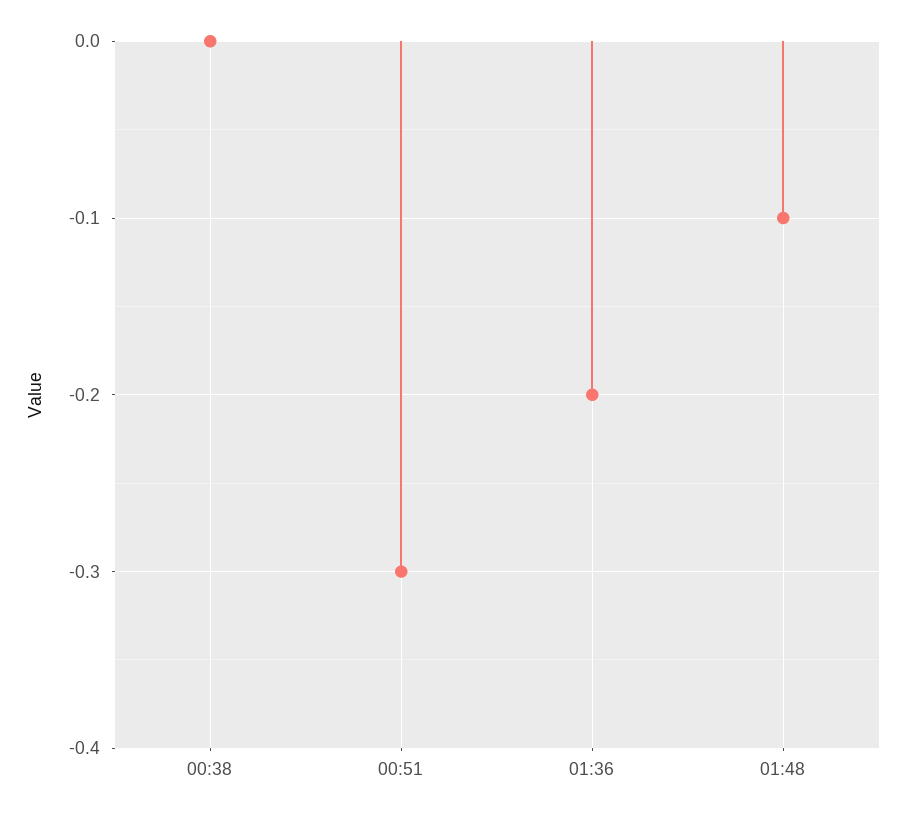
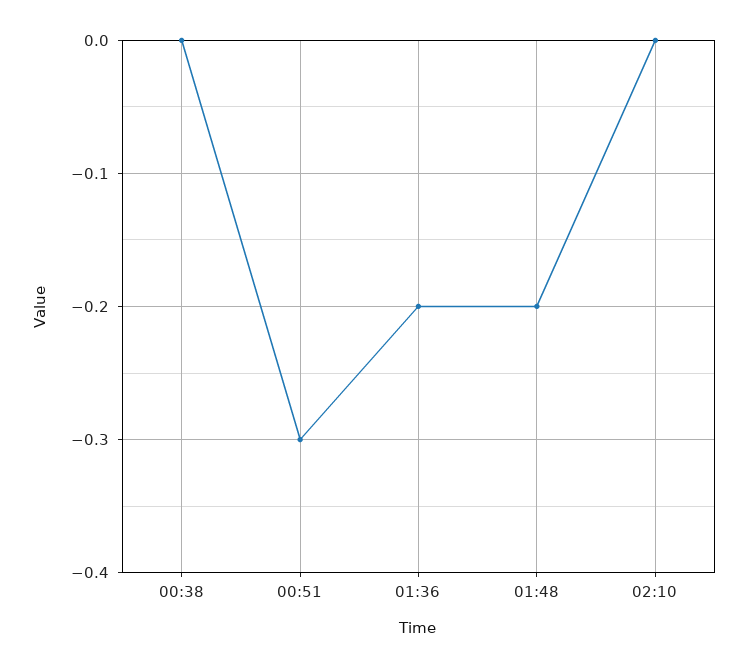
01:48: -0.1 -> -0.2
02:10: none -> 0

